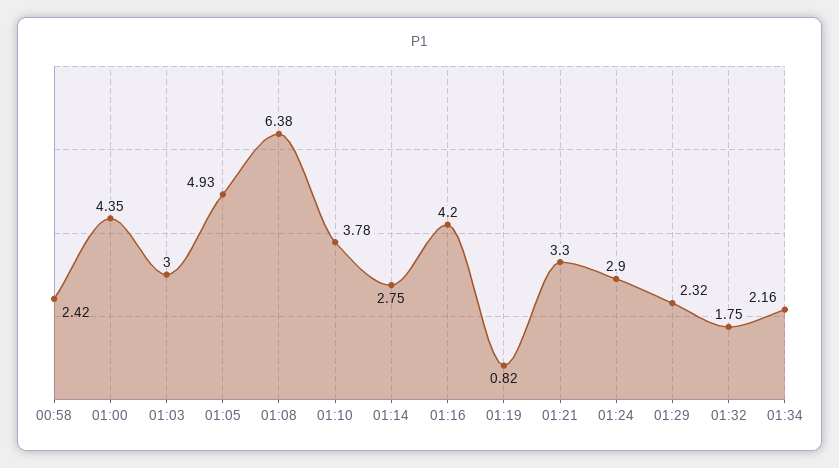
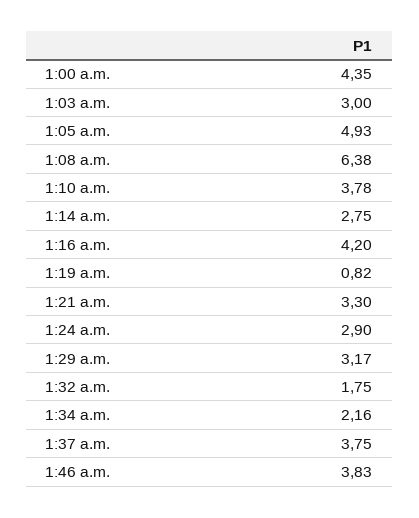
00:58: 2.42 -> none
01:29: 2.32 -> 3.17
1:37 a.m.: none -> 3.75
1:46 a.m.: none -> 3.83

